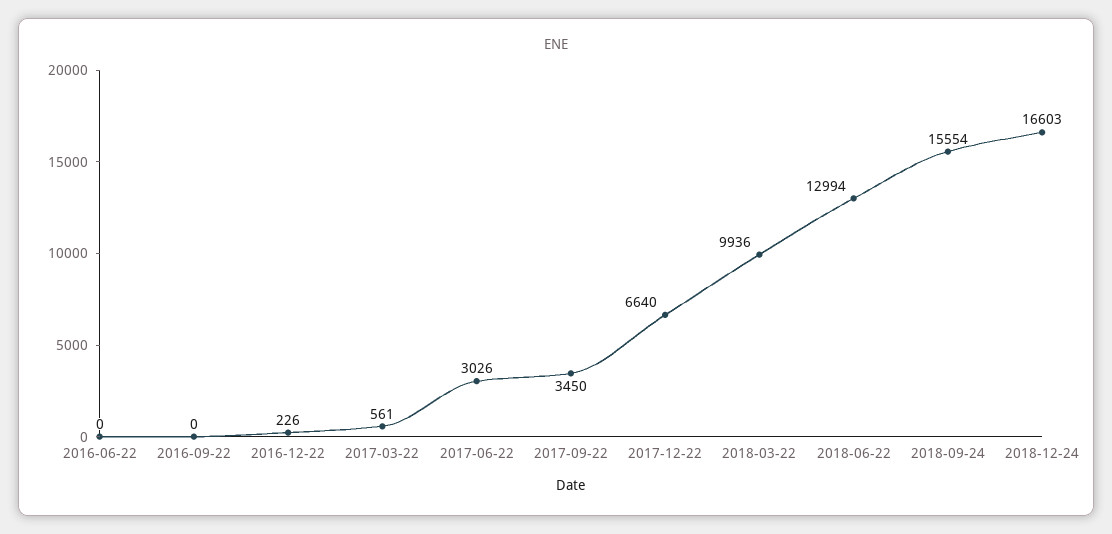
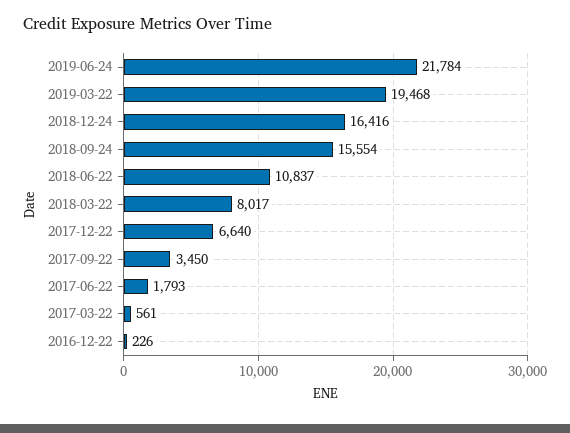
2016-06-22: 0 -> none
2016-09-22: 0 -> none
2017-06-22: 3026 -> 1793
2018-03-22: 9936 -> 8017
2018-06-22: 12994 -> 10837
2018-12-24: 16603 -> 16416
2019-06-24: none -> 21784
2019-03-22: none -> 19468

